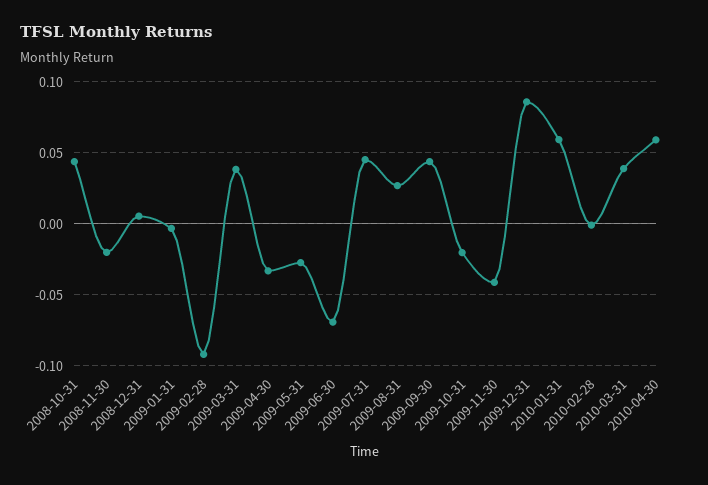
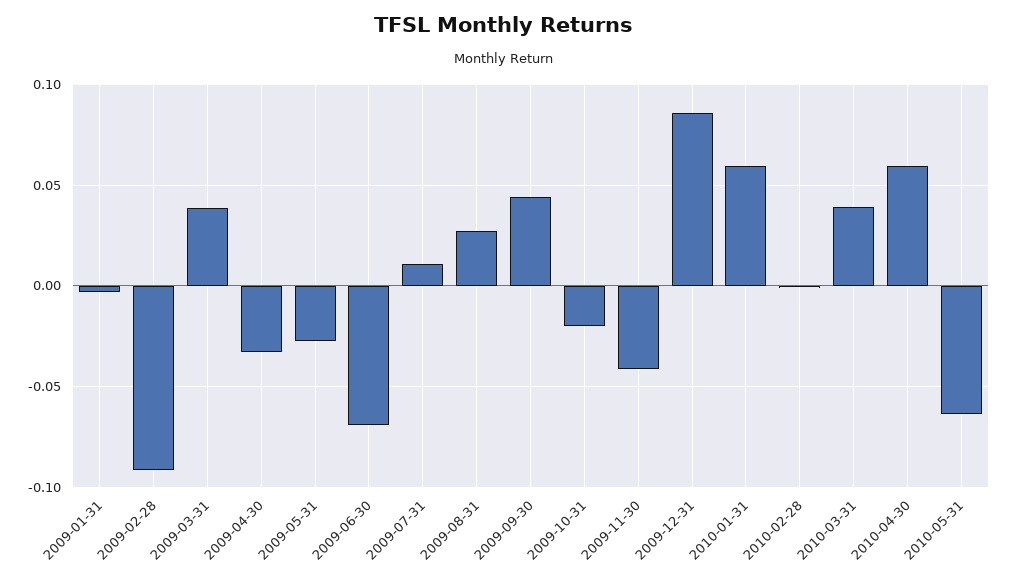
2008-10-31: 0.045 -> none
2008-11-30: -0.02 -> none
2008-12-31: 0.005 -> none
2009-07-31: 0.045 -> 0.01
2010-05-31: none -> -0.065

